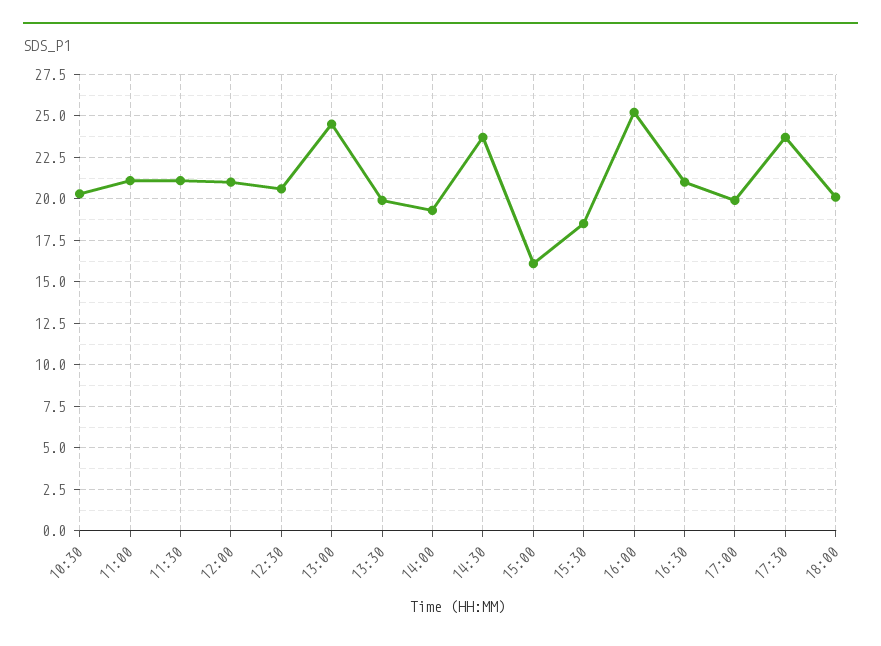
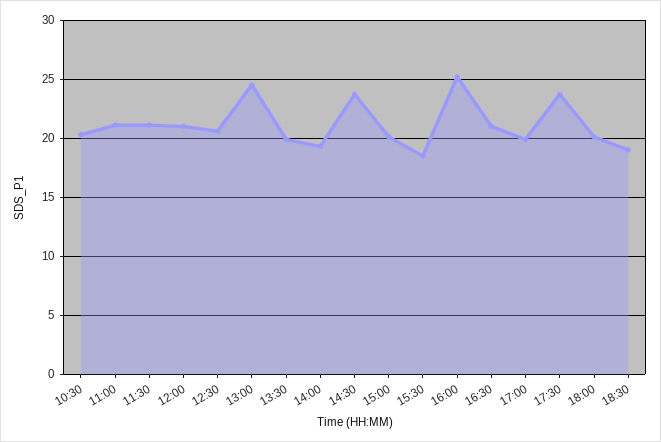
15:00: 16 -> 20
18:30: none -> 19

